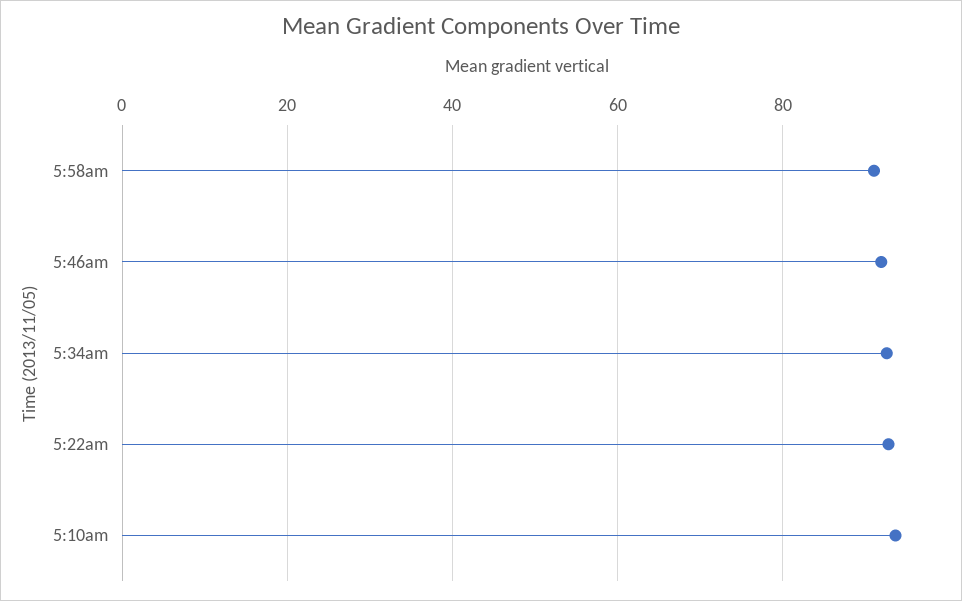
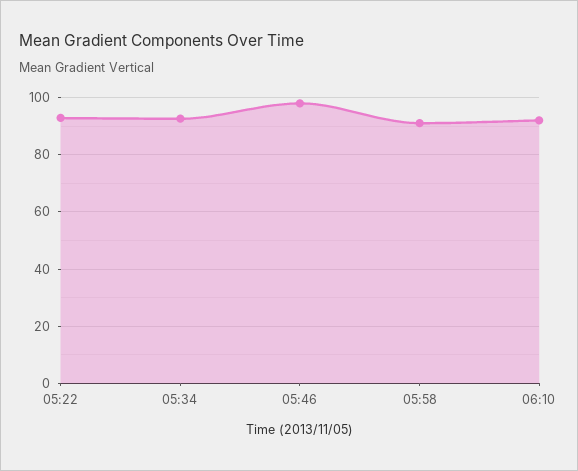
5:46am: 92 -> 97.5
5:10am: 94 -> none
06:10: none -> 92.5

